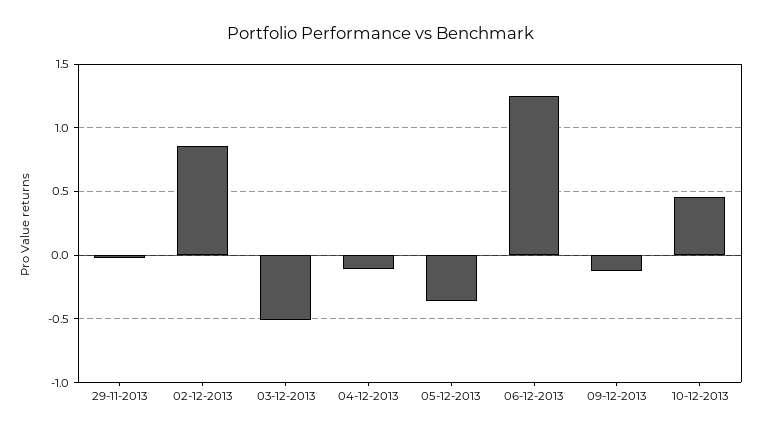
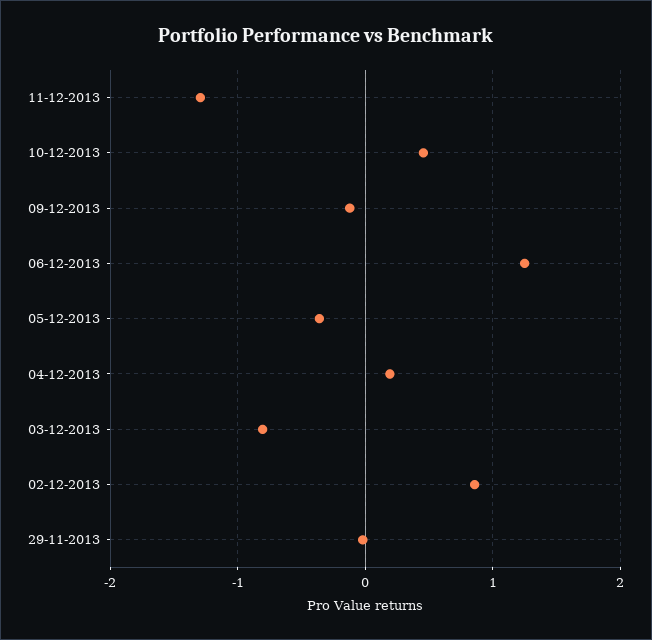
03-12-2013: -0.5 -> -0.8
04-12-2013: -0.1 -> 0.2
11-12-2013: none -> -1.3

